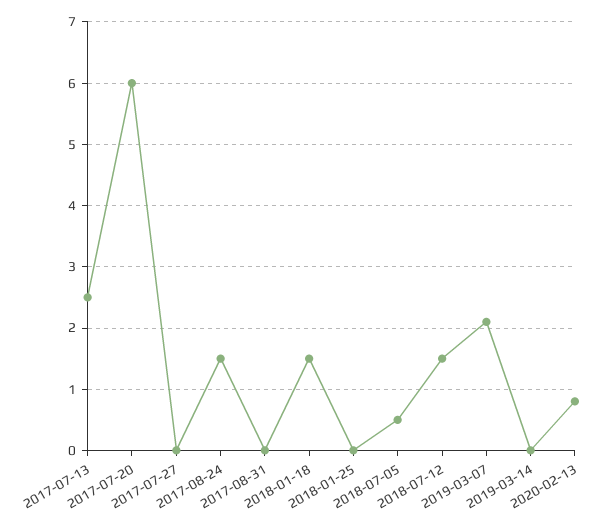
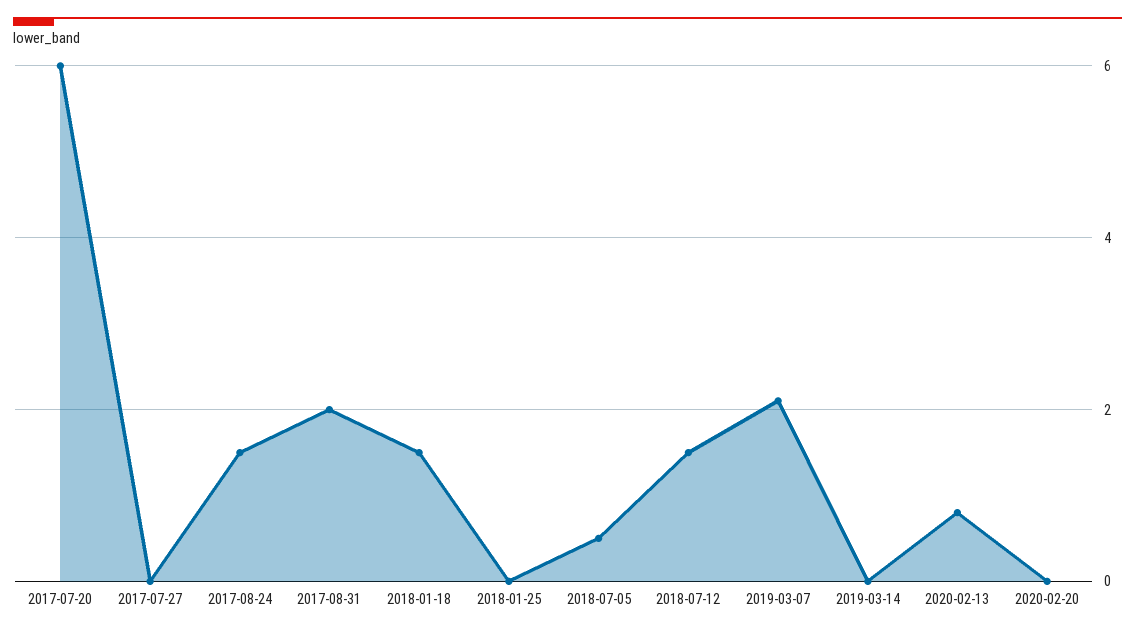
2017-07-13: 2.5 -> none
2017-08-31: 0 -> 2
2020-02-20: none -> 0

